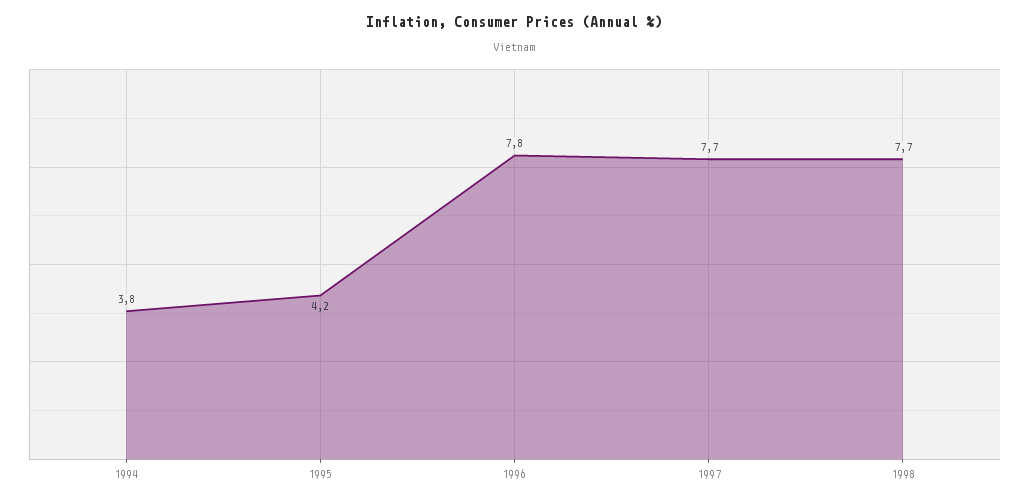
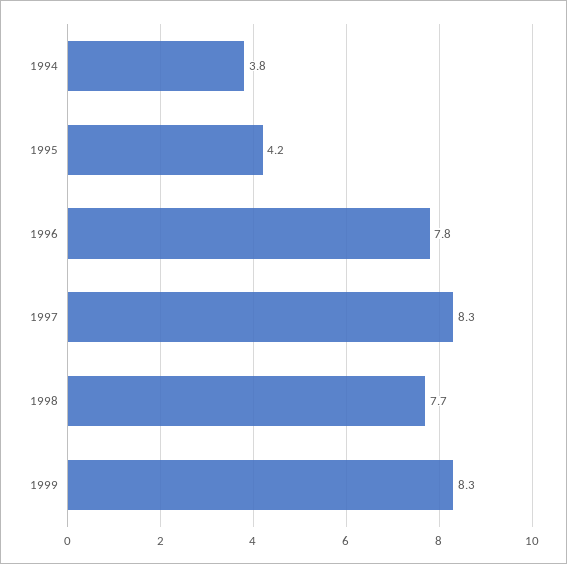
1997: 7.7 -> 8.3
1999: none -> 8.3

